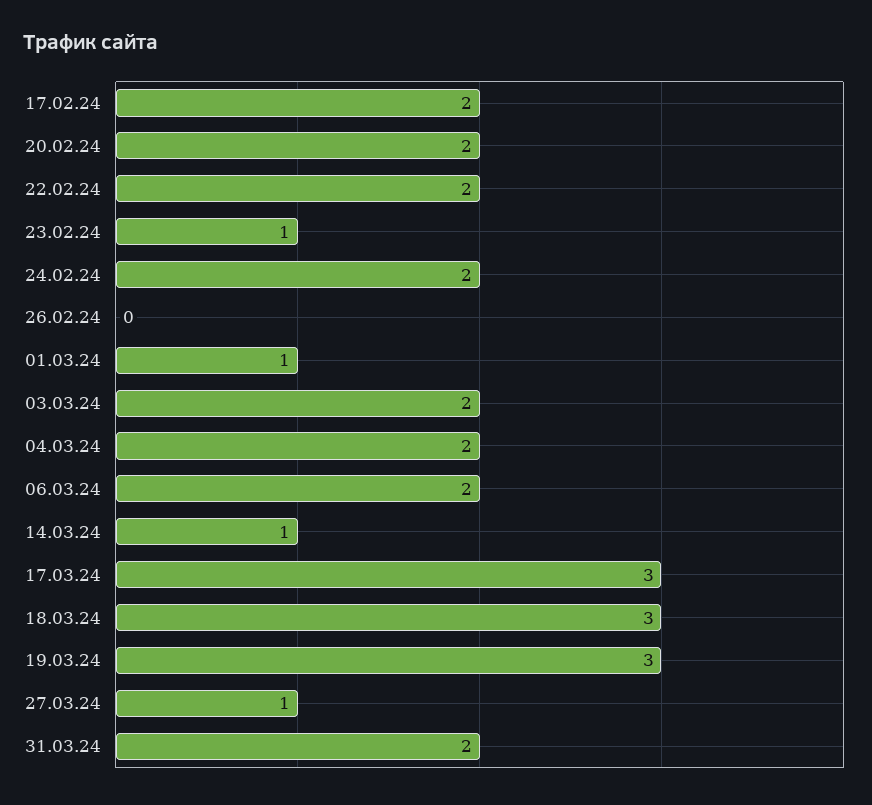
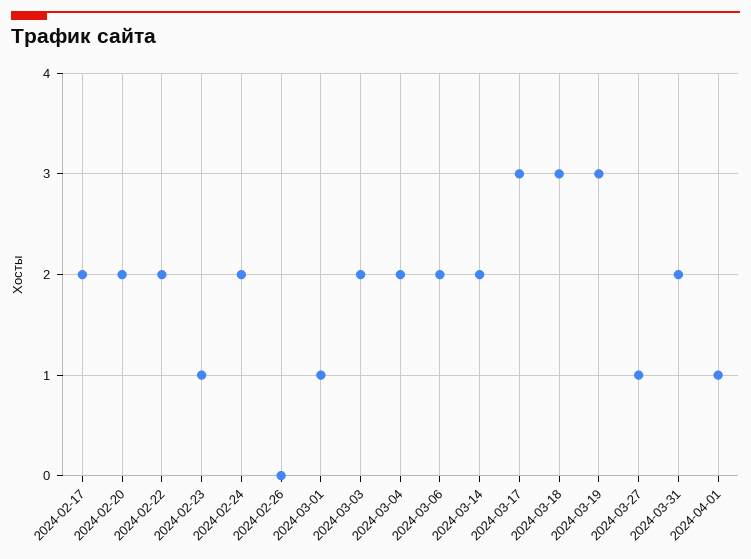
14.03.24: 1 -> 2
2024-04-01: none -> 1

